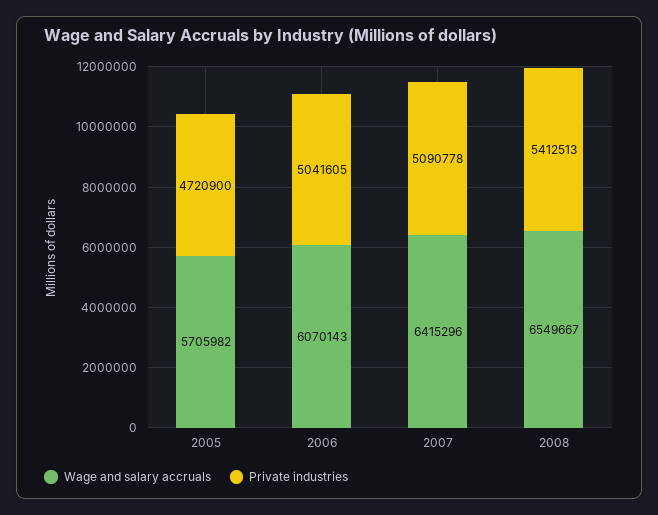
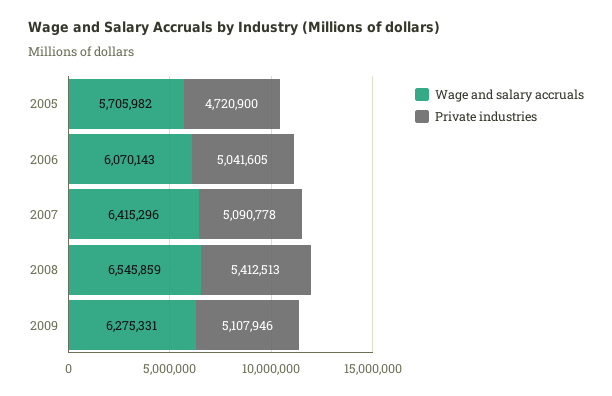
Wage and salary accruals, 2008: 6549667 -> 6545859
Wage and salary accruals, 2009: none -> 6275331
Private industries, 2009: none -> 5107946

